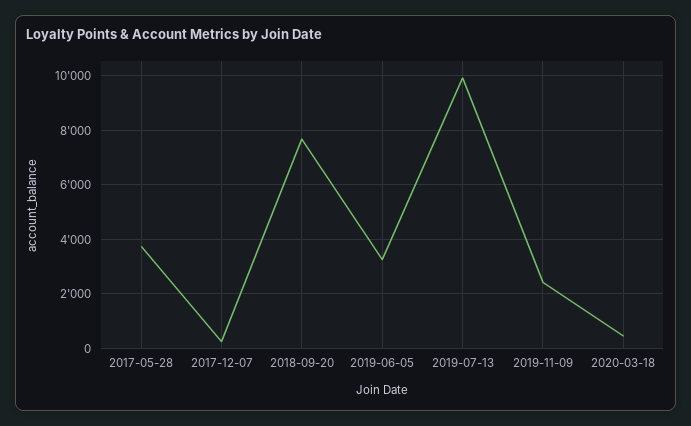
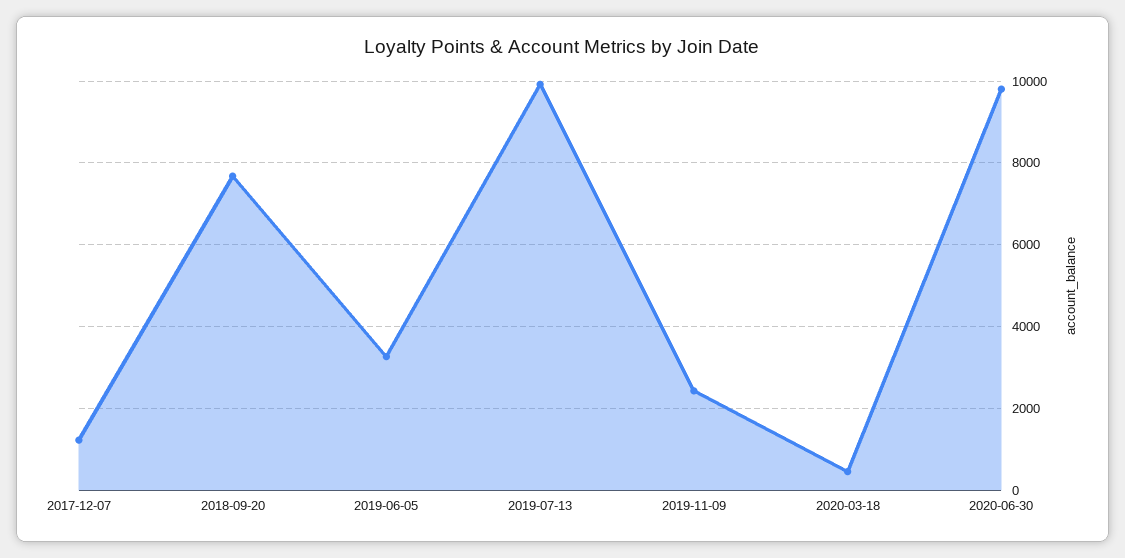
2017-05-28: 3750 -> none
2017-12-07: 250 -> 1200
2020-06-30: none -> 9800

